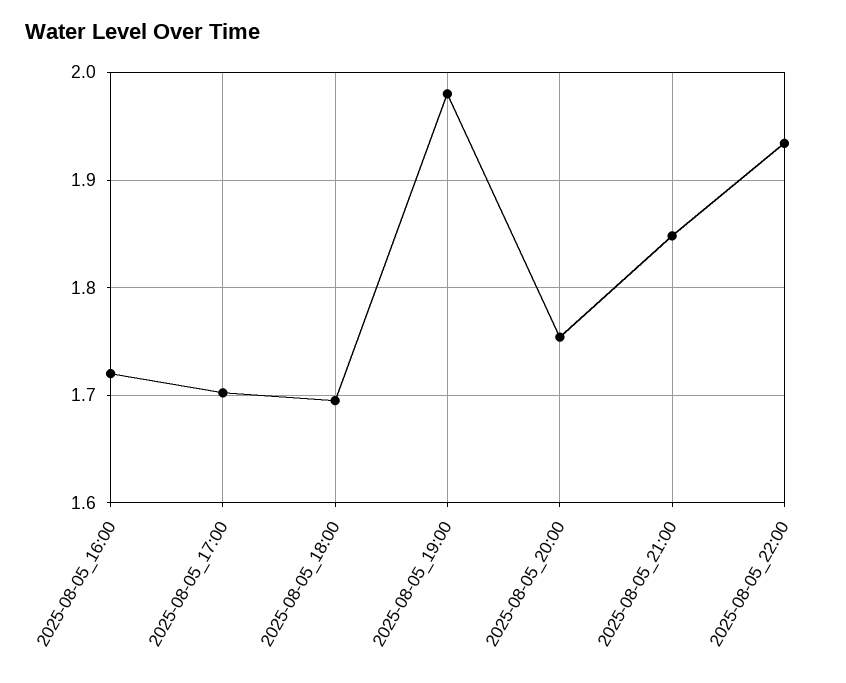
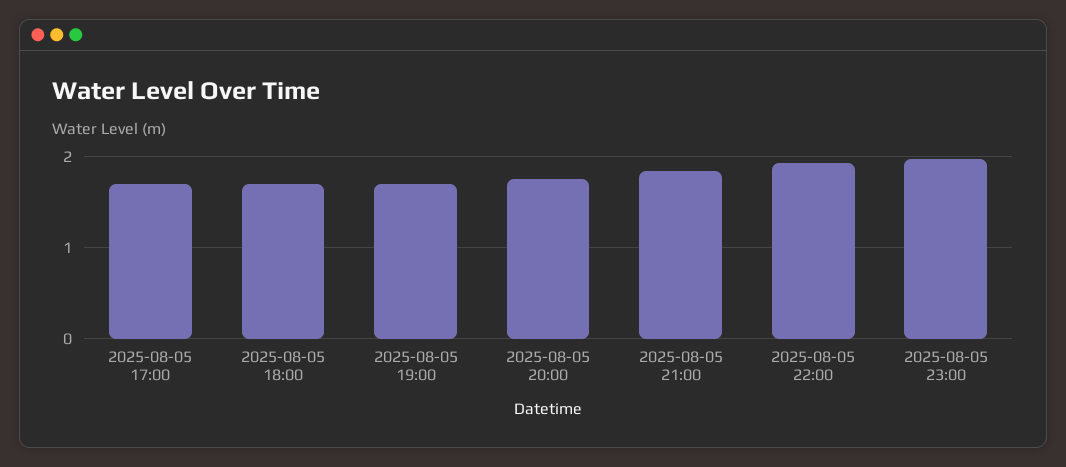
2025-08-05_16:00: 1.72 -> none
2025-08-05_19:00: 1.98 -> 1.7
2025-08-05 23:00: none -> 2

